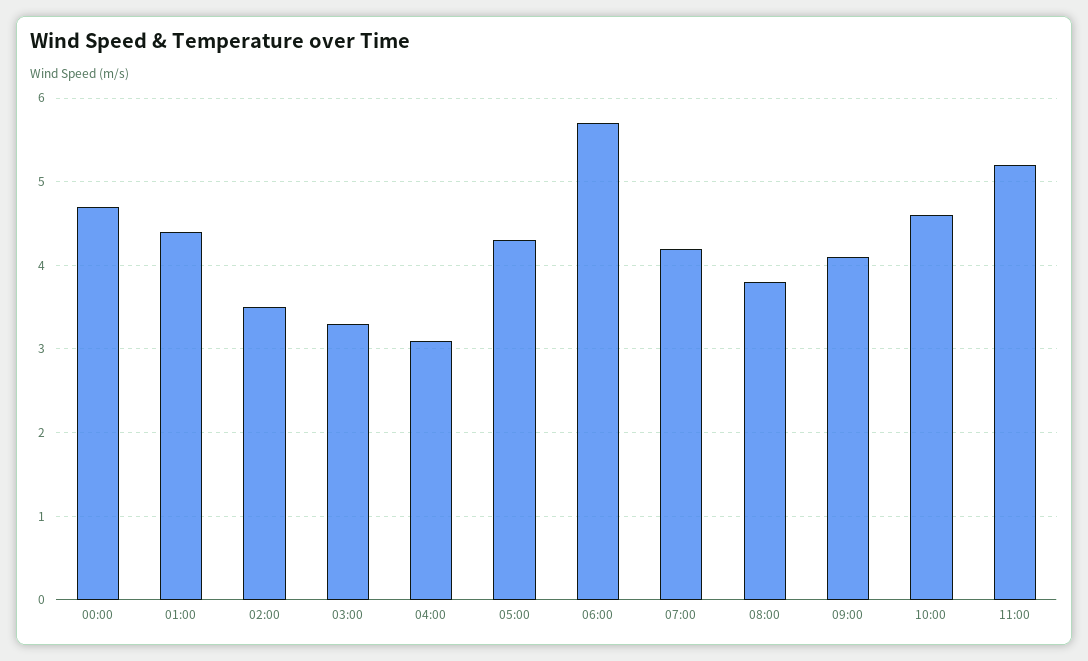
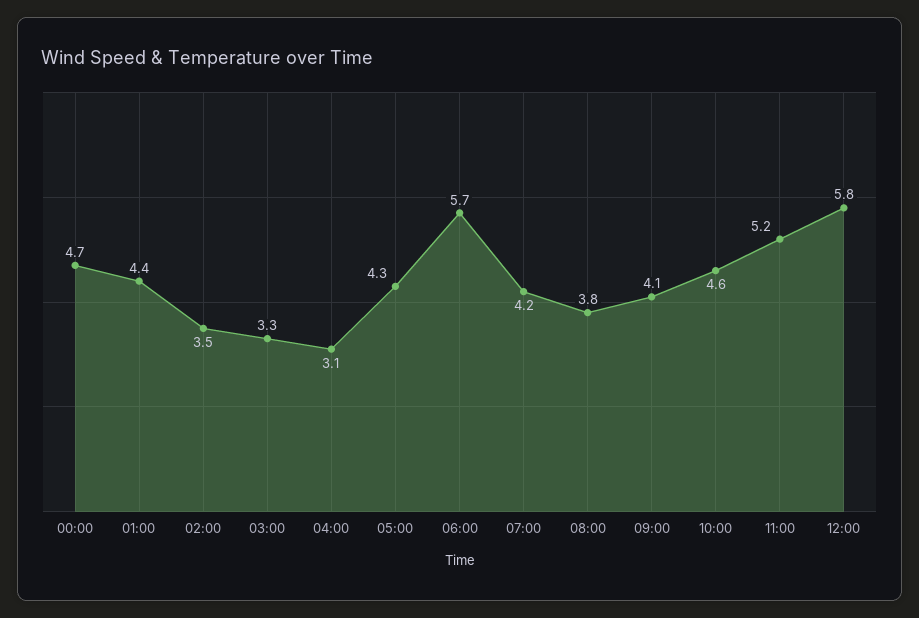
12:00: none -> 5.8

